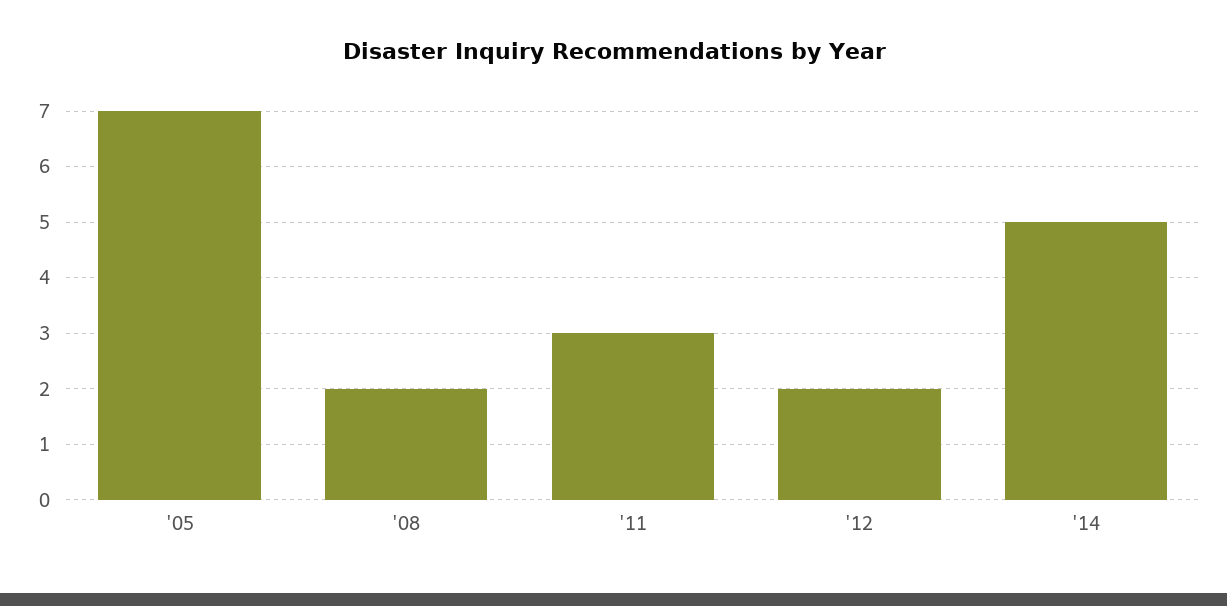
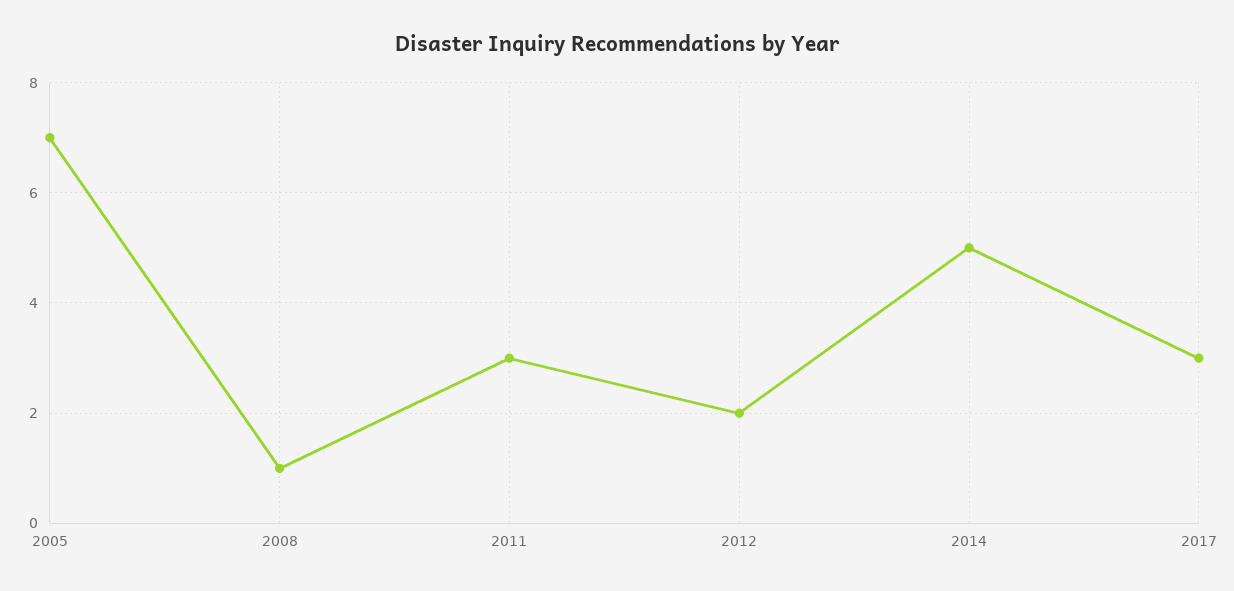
'08: 2 -> 1
2017: none -> 3

